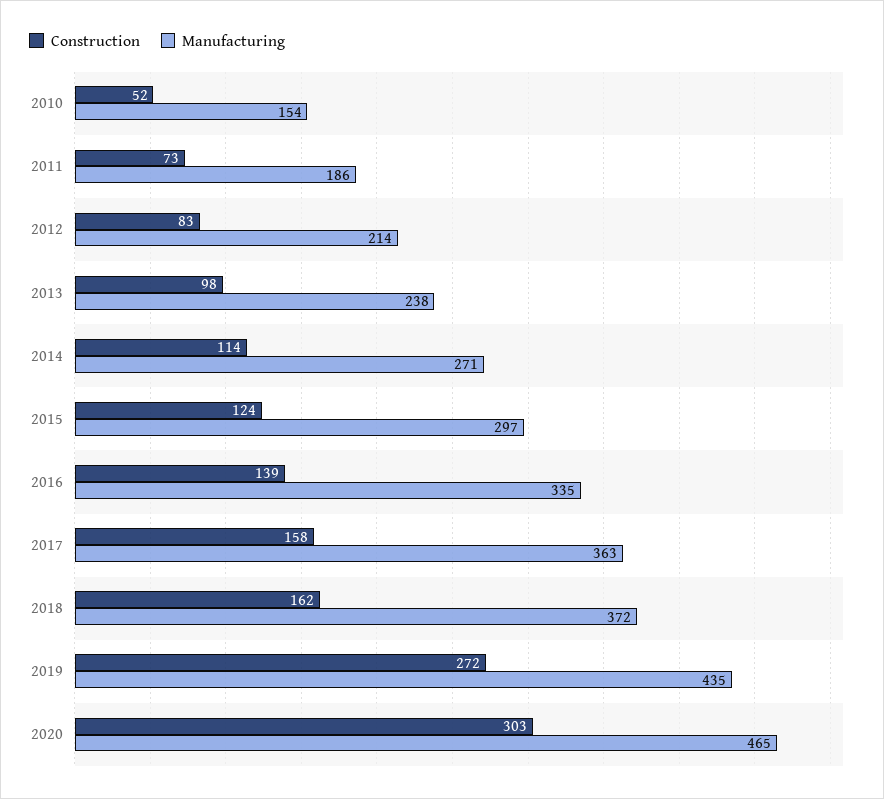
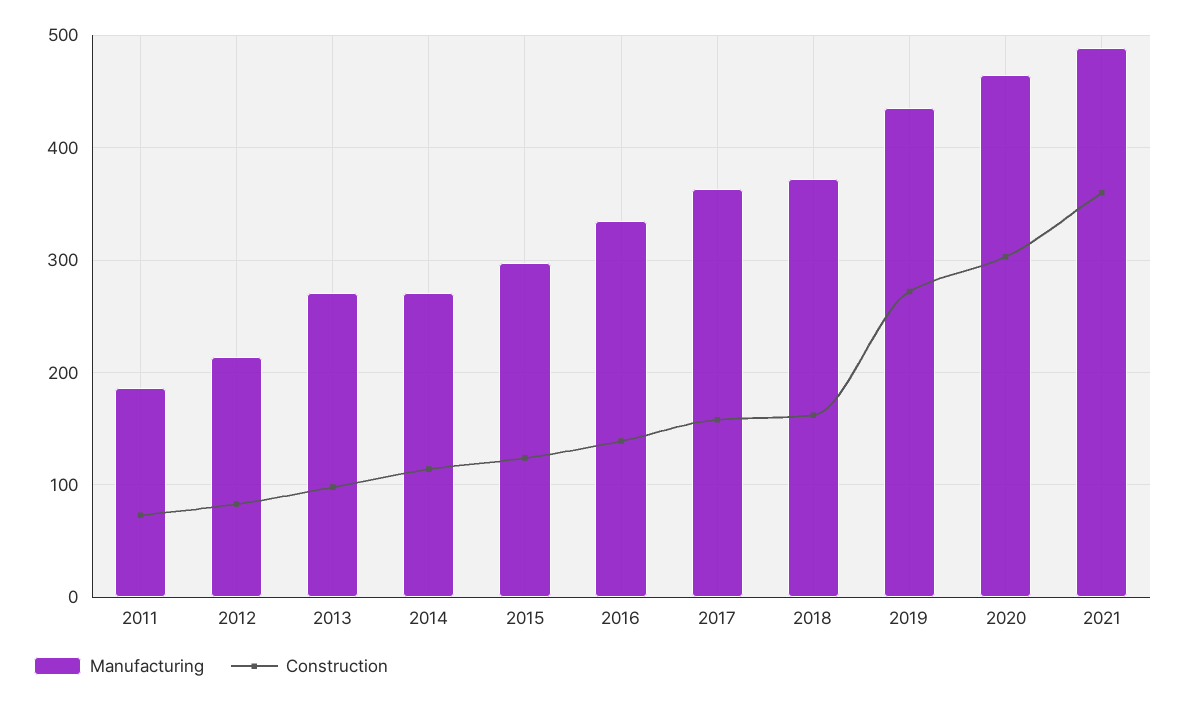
Construction, 2010: 52 -> none
Manufacturing, 2010: 154 -> none
Manufacturing, 2013: 238 -> 270
Manufacturing, 2021: none -> 490
Construction, 2021: none -> 360

